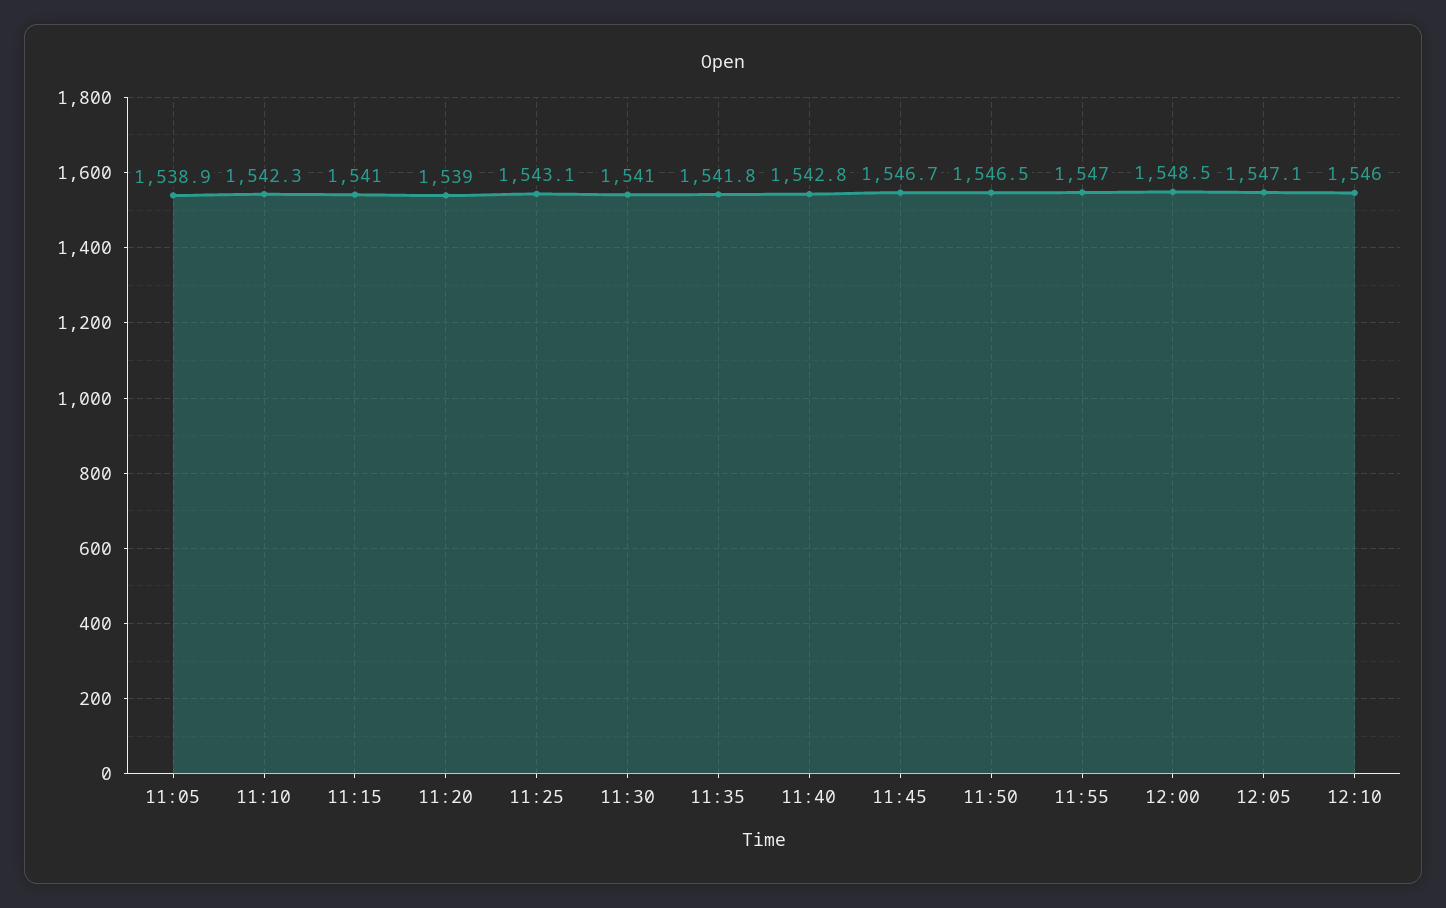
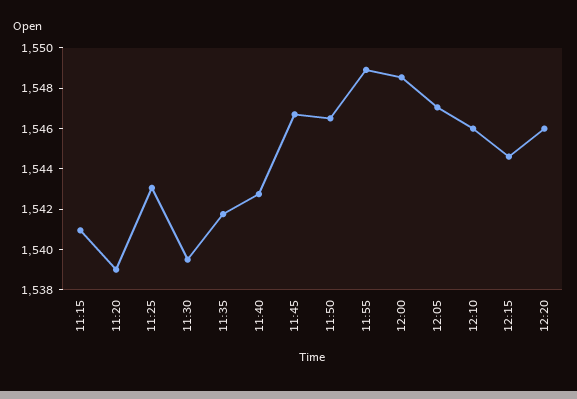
11:05: 1538.9 -> none
11:10: 1542.3 -> none
11:30: 1541 -> 1539.5
11:55: 1547 -> 1549
12:15: none -> 1544.5
12:20: none -> 1546

